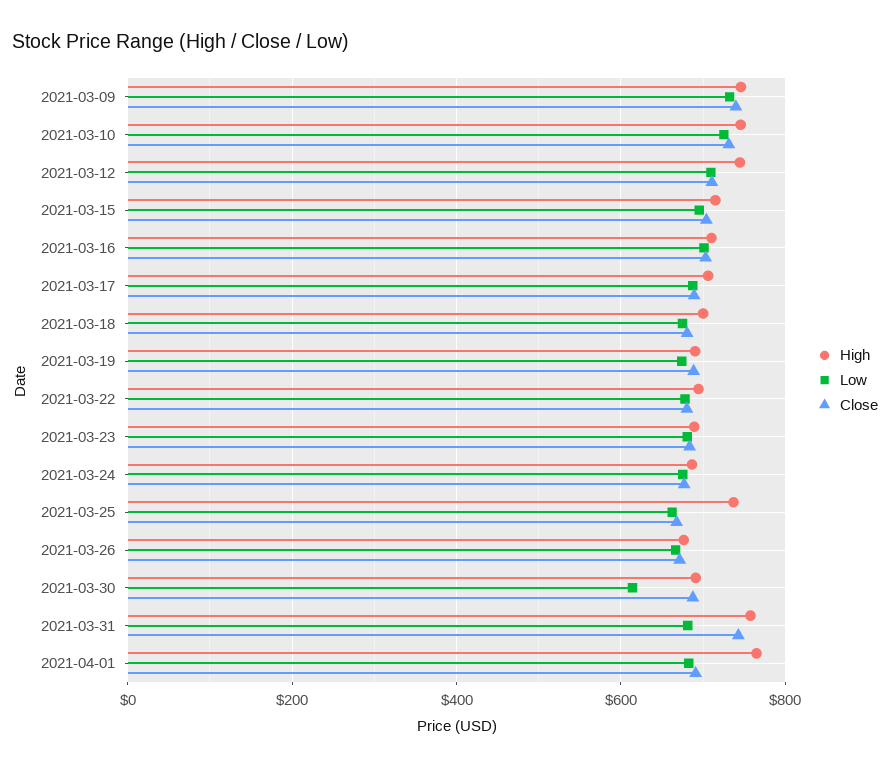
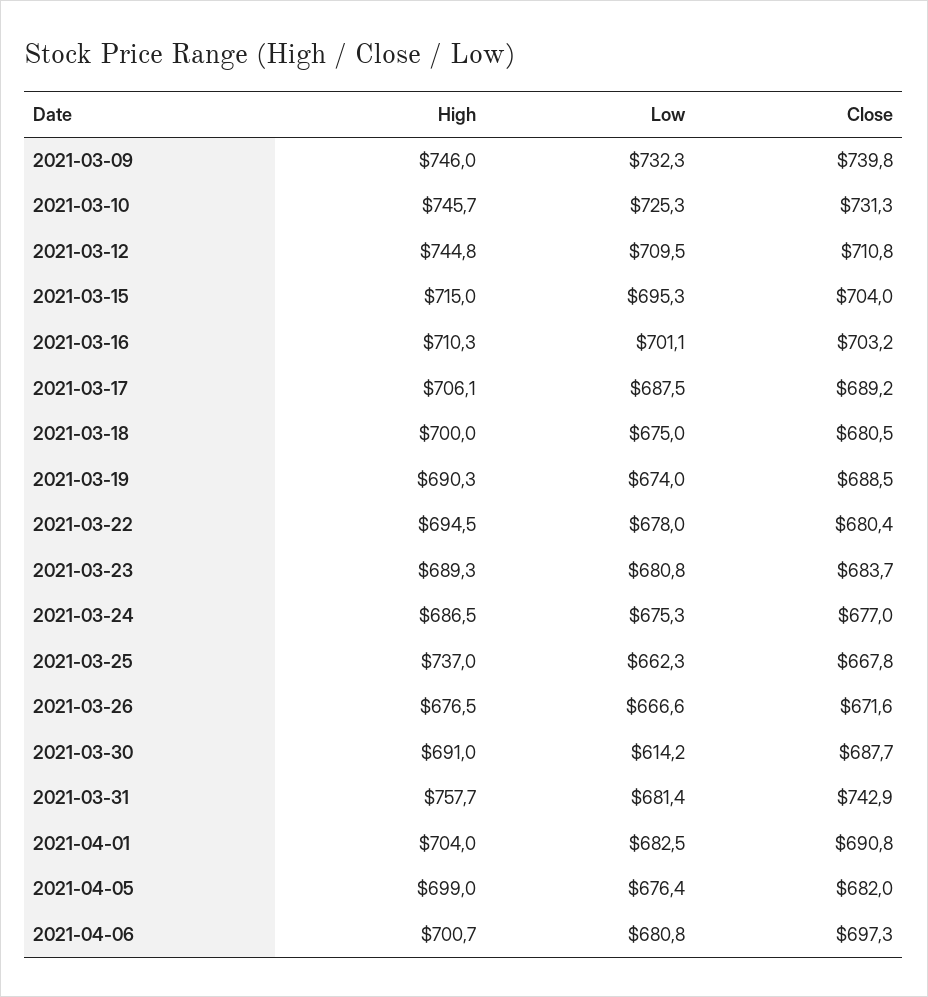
High, 2021-04-01: 760 -> 704
High, 2021-04-05: none -> 699
Low, 2021-04-05: none -> 676.4
Close, 2021-04-05: none -> 682
High, 2021-04-06: none -> 700.7
Low, 2021-04-06: none -> 680.8
Close, 2021-04-06: none -> 697.3

